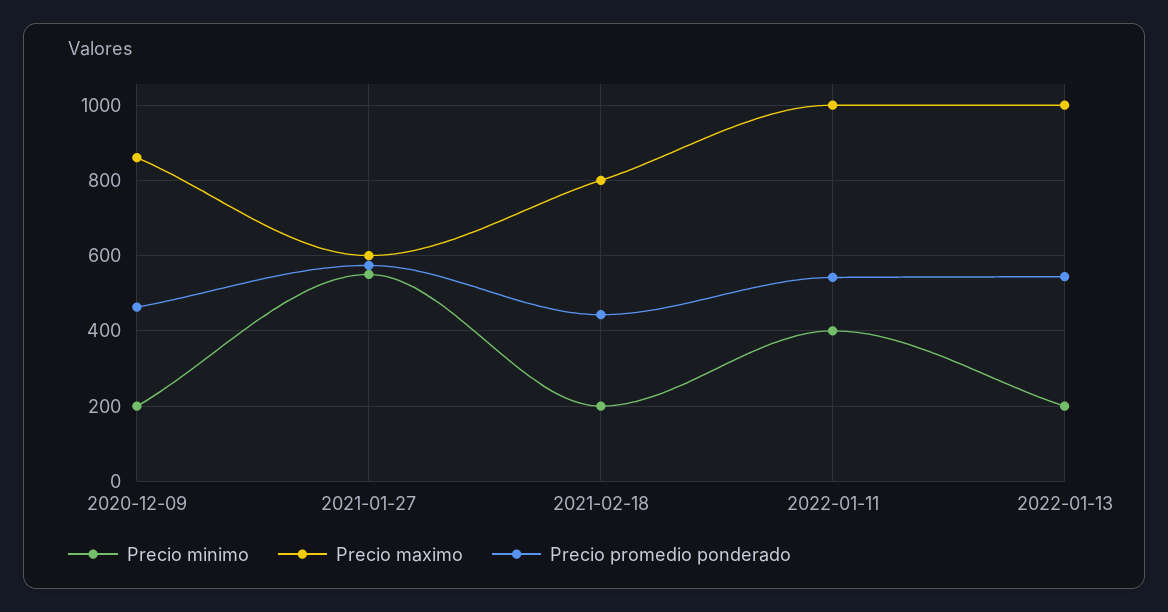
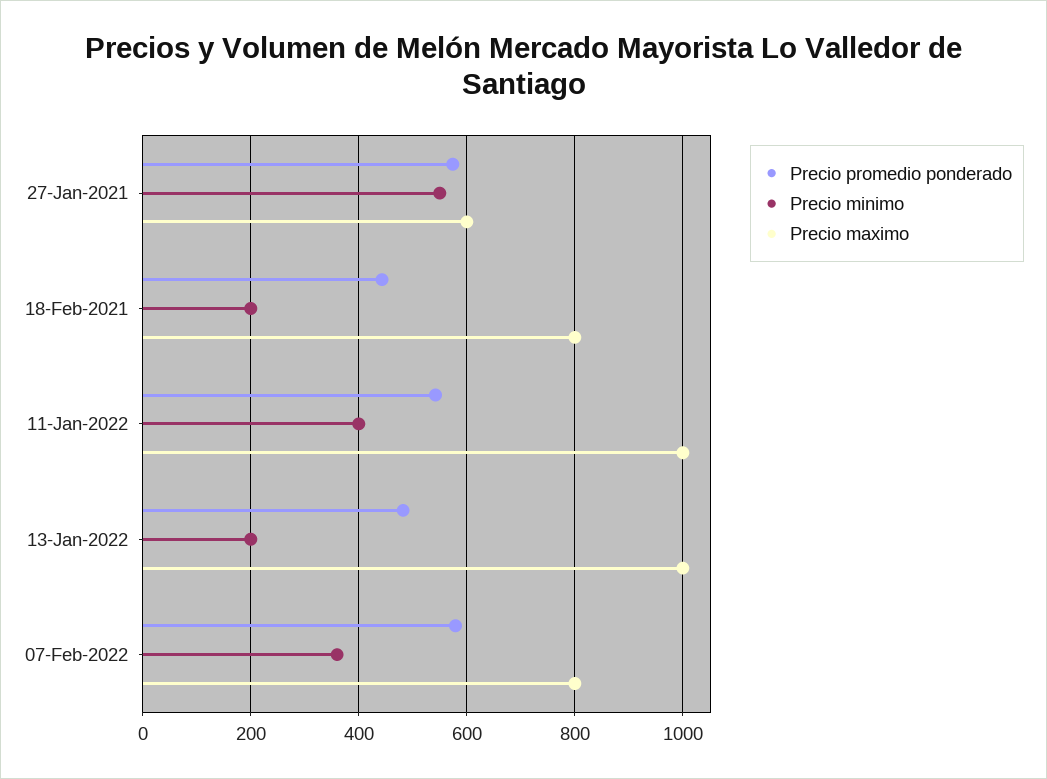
Precio minimo, 2020-12-09: 200 -> none
Precio maximo, 2020-12-09: 860 -> none
Precio promedio ponderado, 2020-12-09: 460 -> none
Precio promedio ponderado, 2022-01-13: 540 -> 480
Precio promedio ponderado, 07-Feb-2022: none -> 580
Precio minimo, 07-Feb-2022: none -> 360
Precio maximo, 07-Feb-2022: none -> 800

